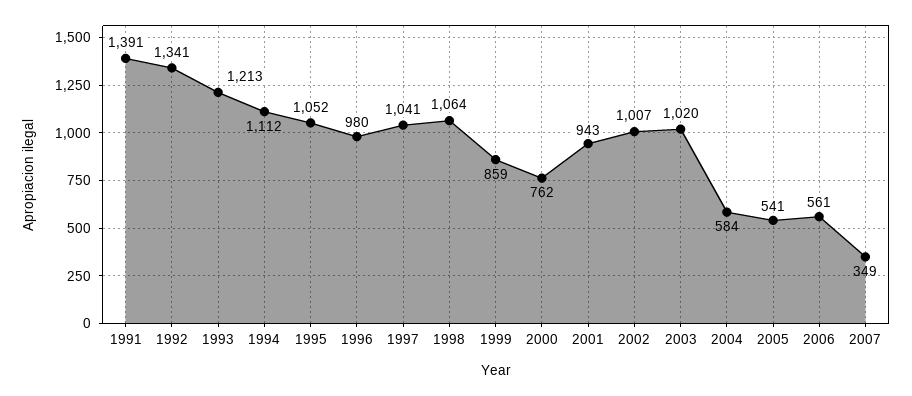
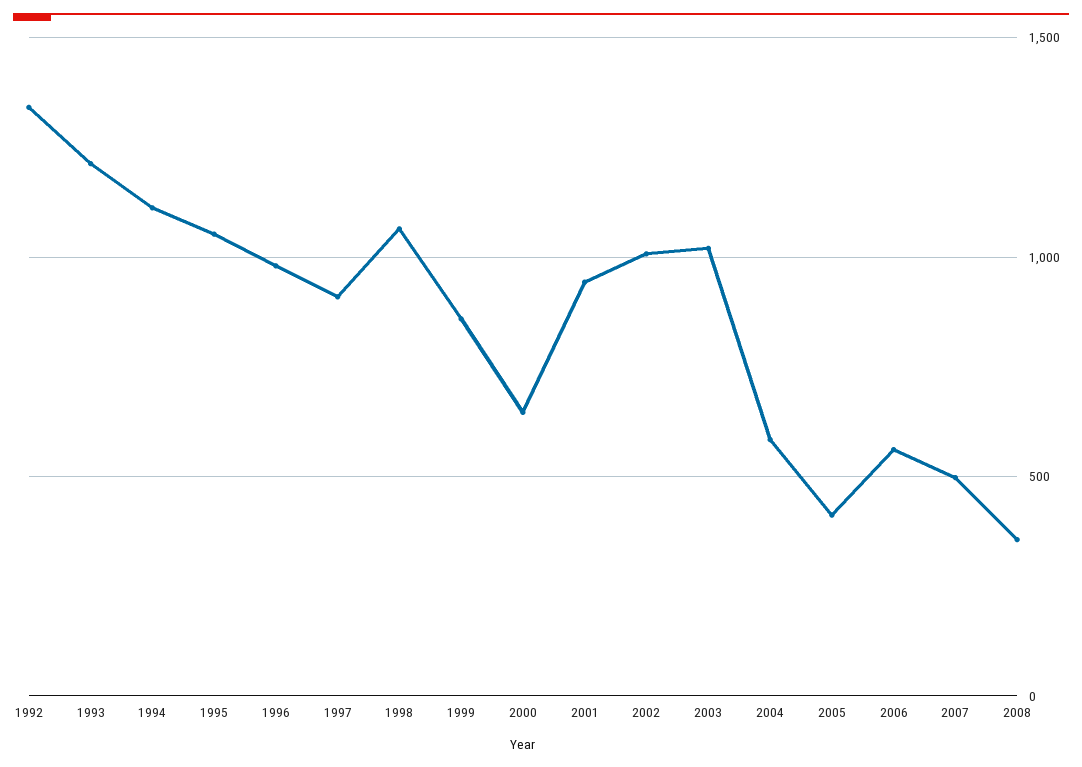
1991: 1391 -> none
1997: 1041 -> 900
2000: 762 -> 650
2005: 541 -> 400
2007: 349 -> 500
2008: none -> 350

